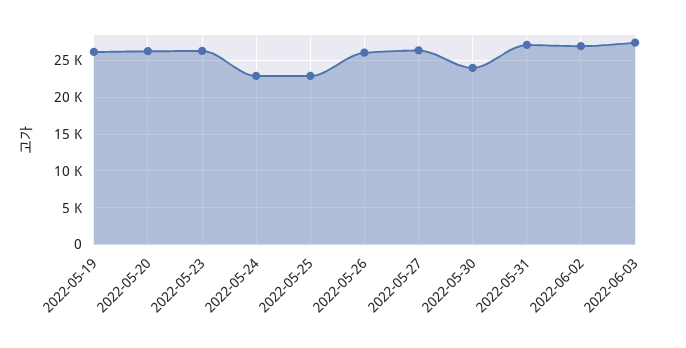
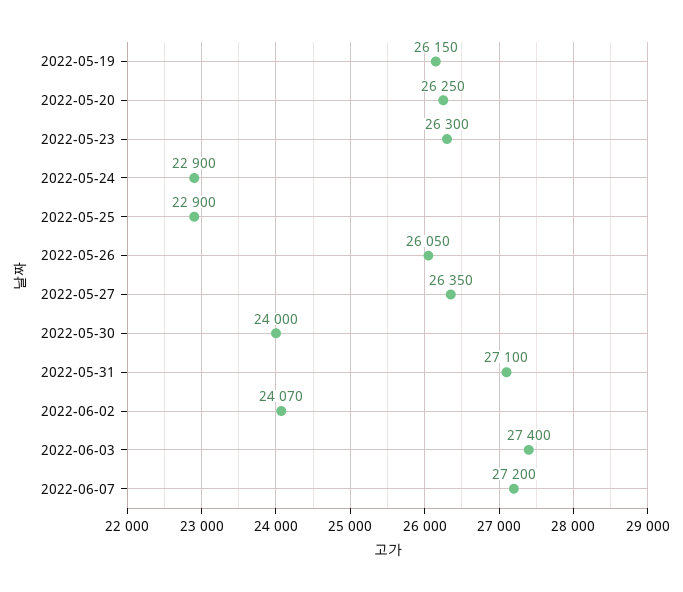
2022-06-02: 27000 -> 24070
2022-06-07: none -> 27200

